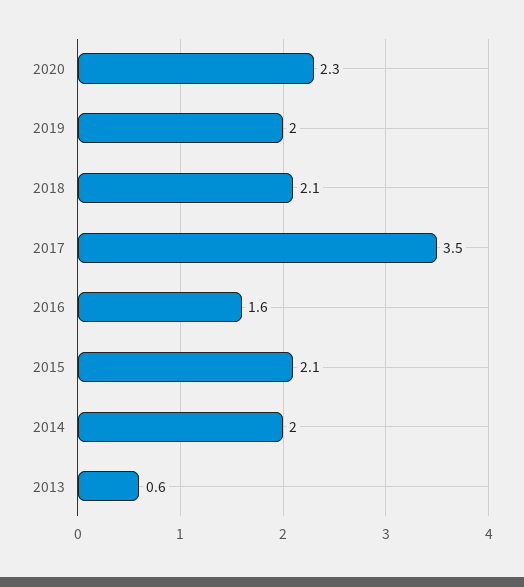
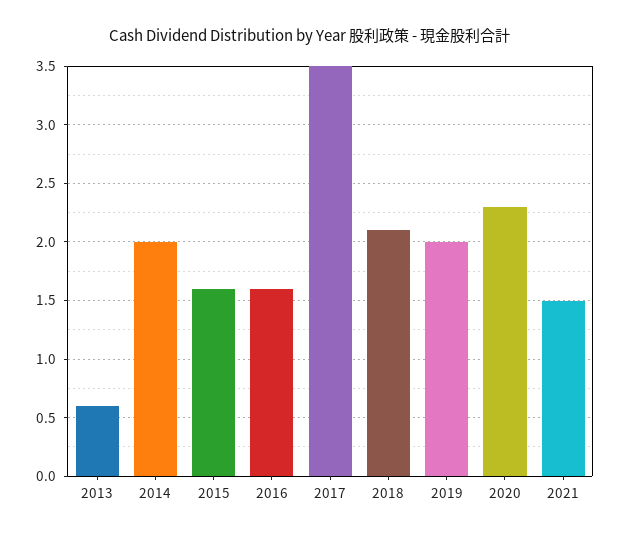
2015: 2.1 -> 1.6
2021: none -> 1.5

